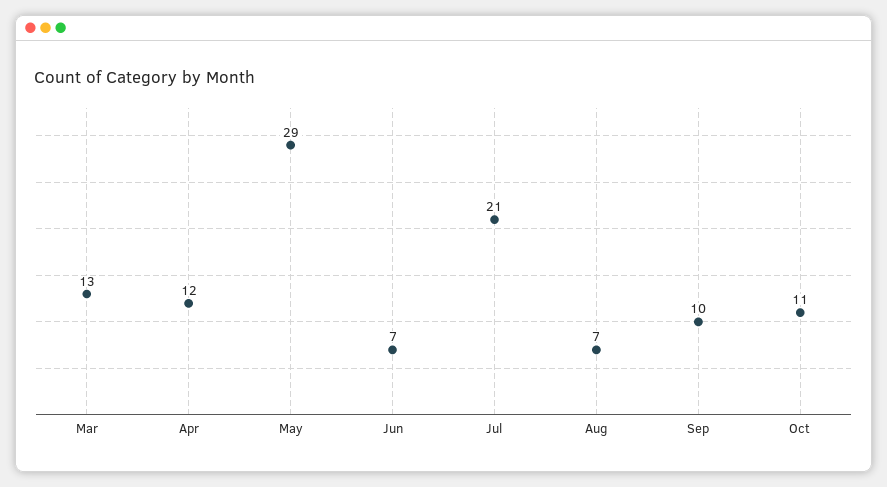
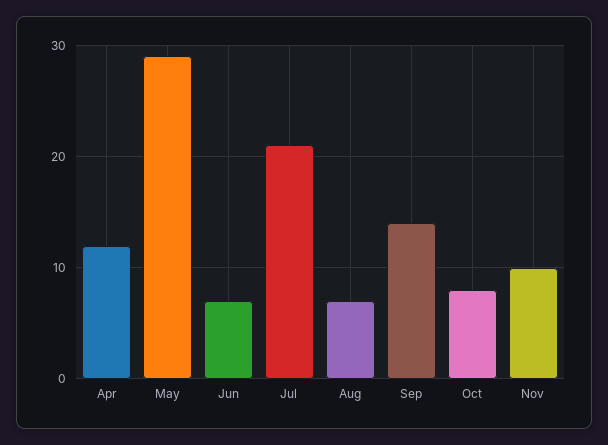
Mar: 13 -> none
Sep: 10 -> 14
Oct: 11 -> 8
Nov: none -> 10

